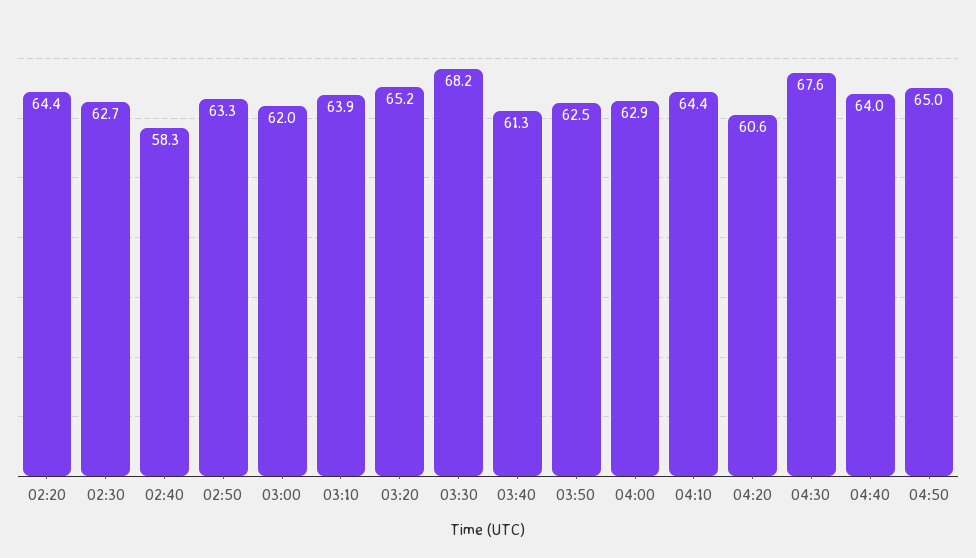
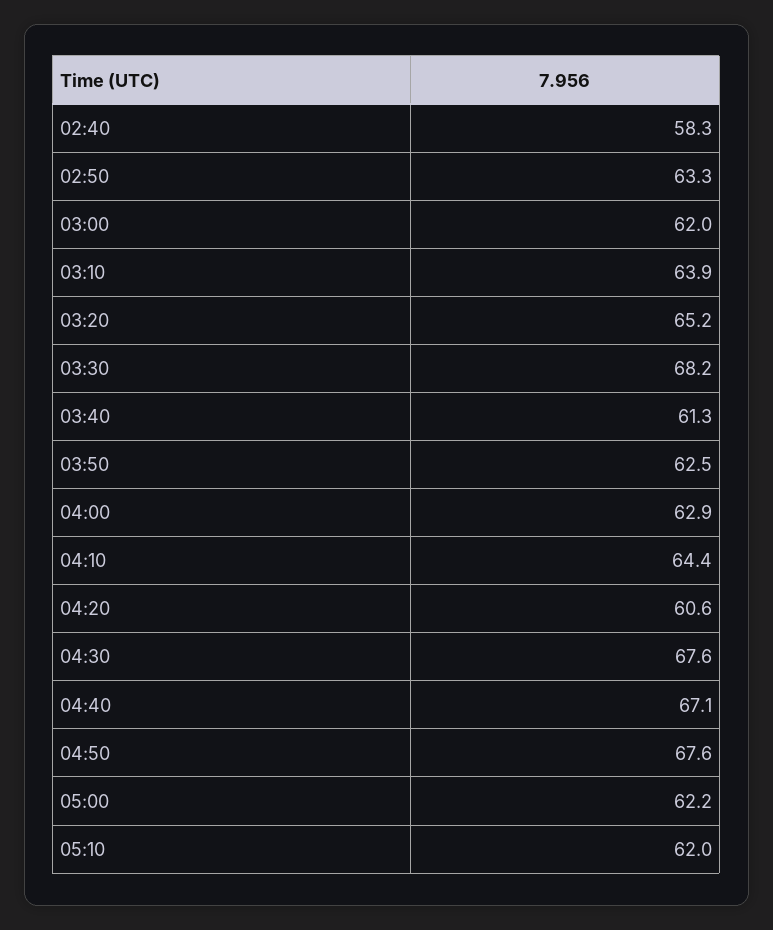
02:20: 64.4 -> none
02:30: 62.7 -> none
04:40: 64 -> 67.1
04:50: 65 -> 67.6
05:00: none -> 62.2
05:10: none -> 62

